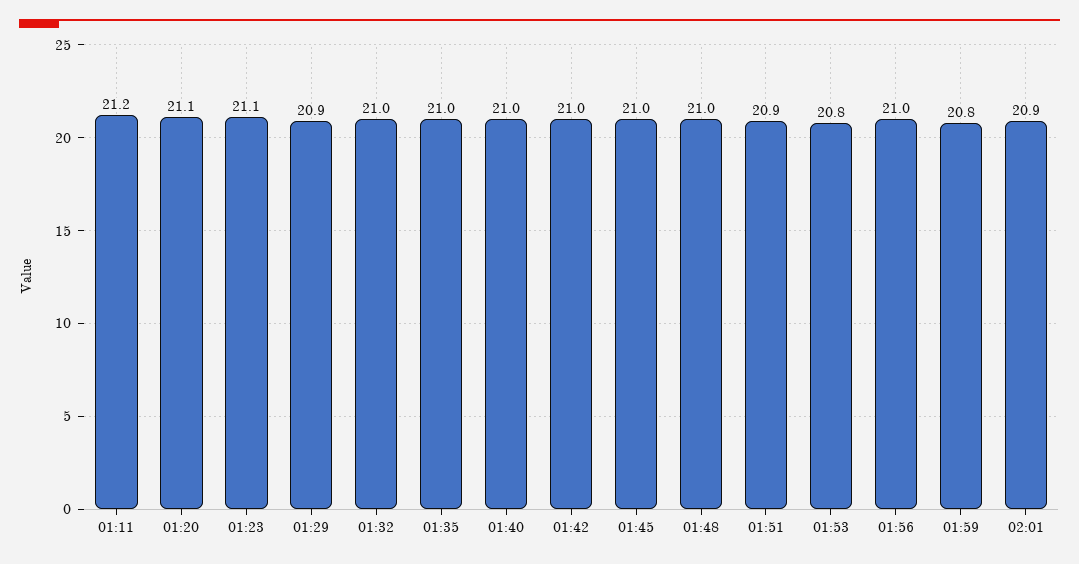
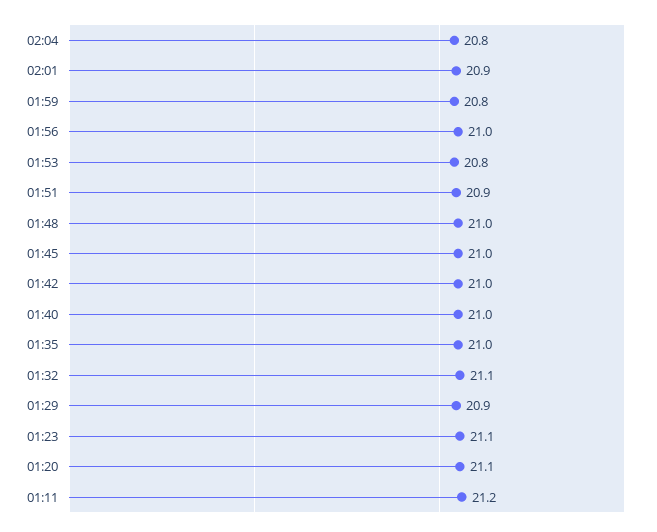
01:32: 21 -> 21.1
02:04: none -> 20.8

